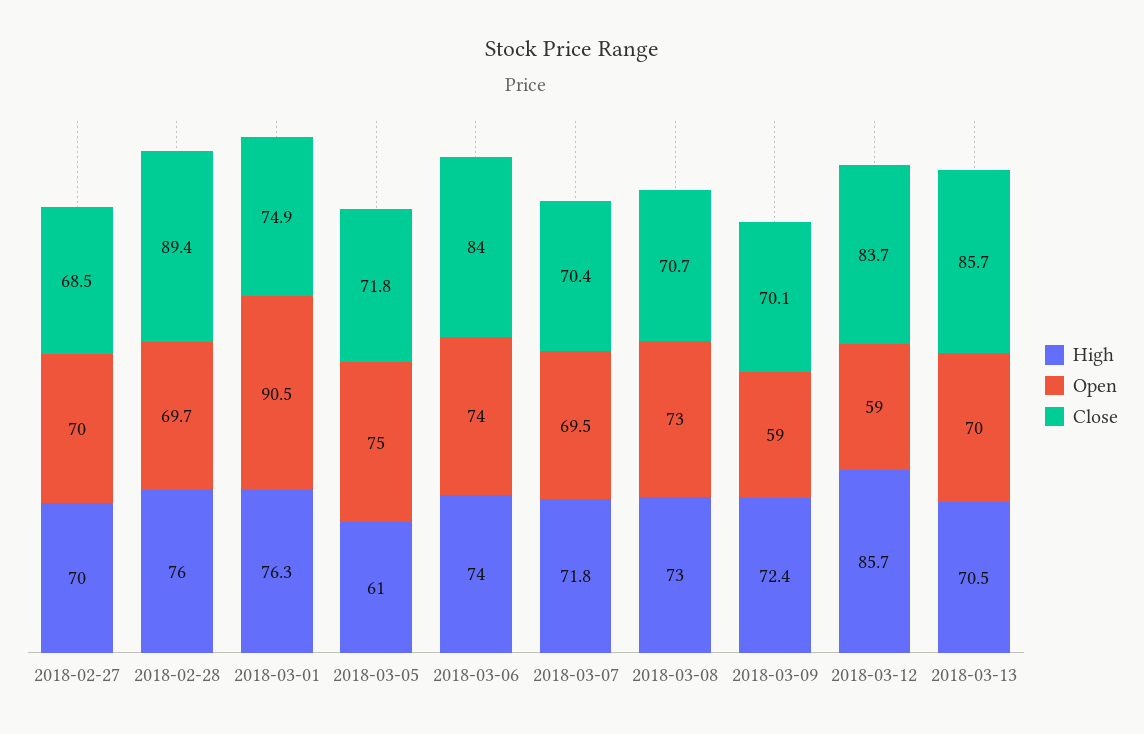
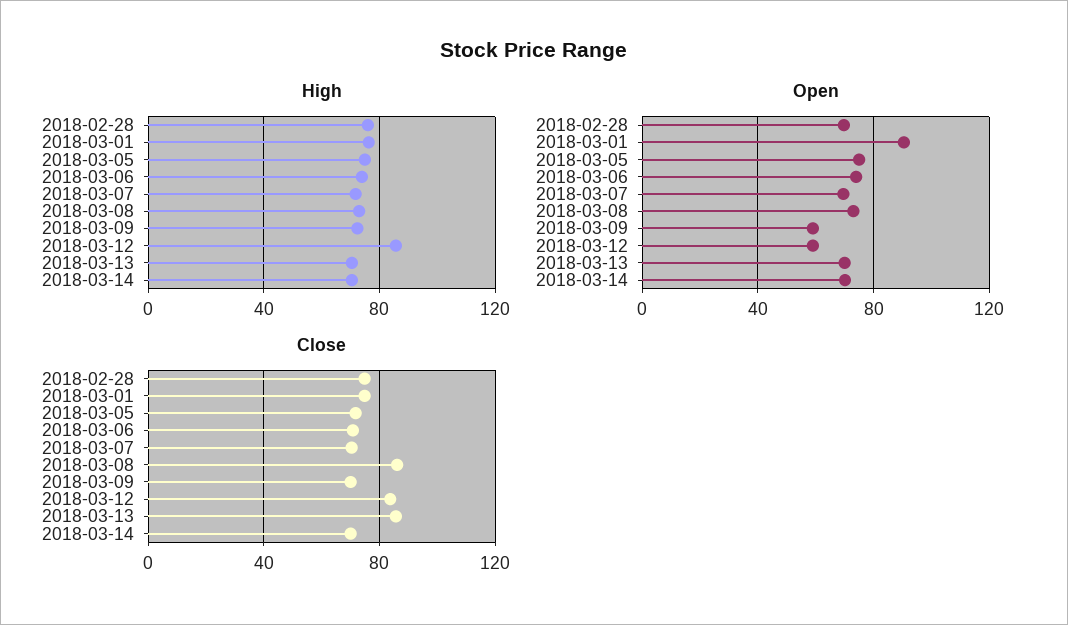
High, 2018-02-27: 70 -> none
Open, 2018-02-27: 70 -> none
Close, 2018-02-27: 68.5 -> none
Close, 2018-02-28: 89.4 -> 75
High, 2018-03-05: 61 -> 75
Close, 2018-03-06: 84 -> 70
Close, 2018-03-08: 70.7 -> 85
High, 2018-03-14: none -> 70
Open, 2018-03-14: none -> 70
Close, 2018-03-14: none -> 70

